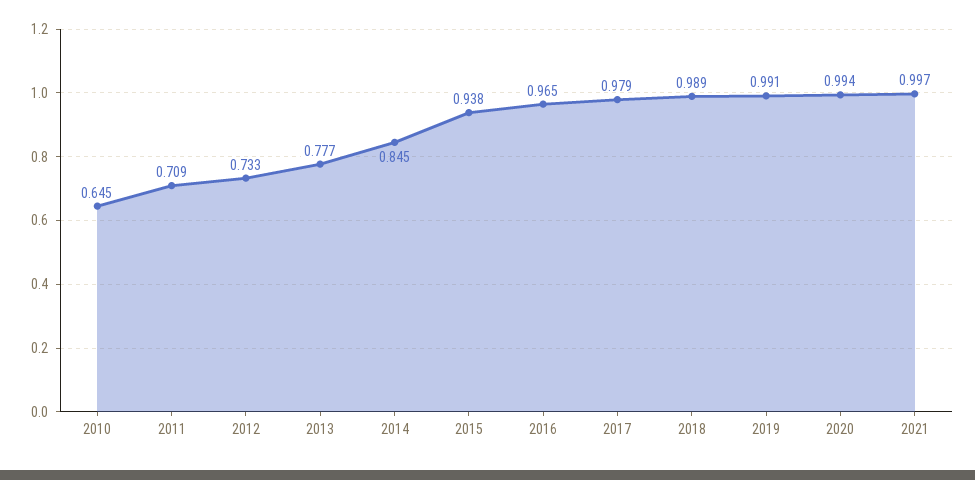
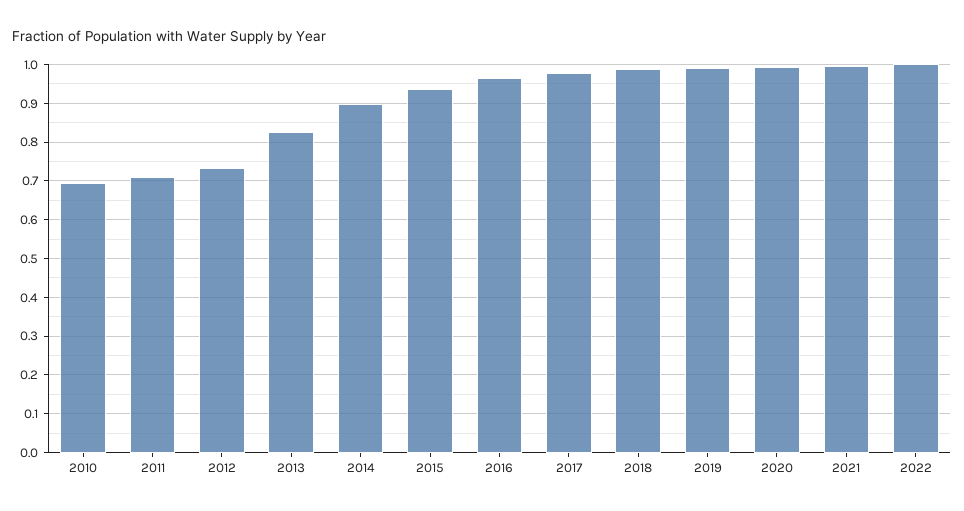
2010: 0.645 -> 0.7
2013: 0.777 -> 0.82
2014: 0.845 -> 0.9
2022: none -> 1

